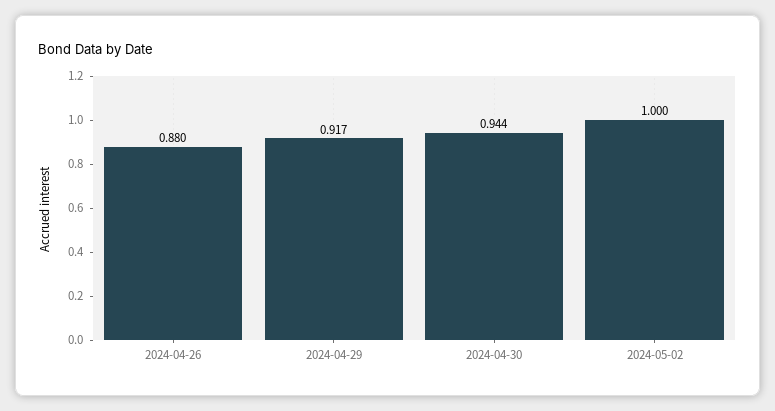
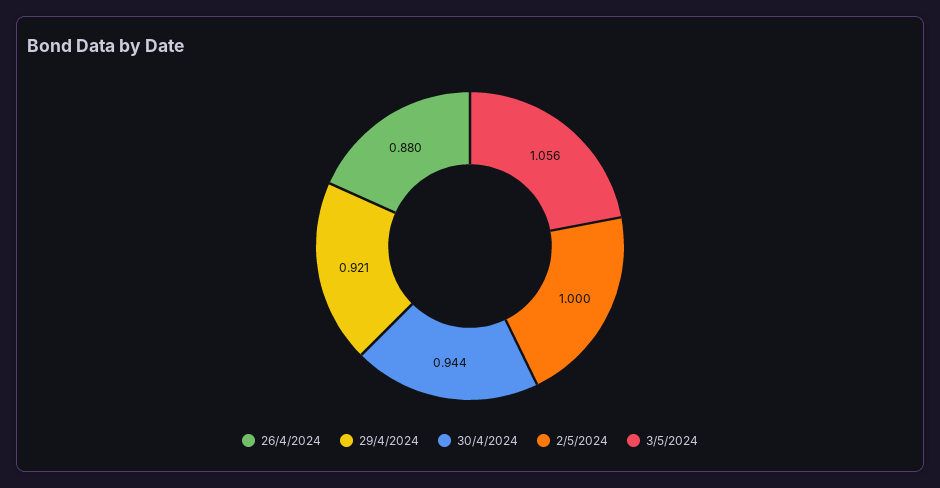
2024-04-29: 0.917 -> 0.921
3/5/2024: none -> 1.056

